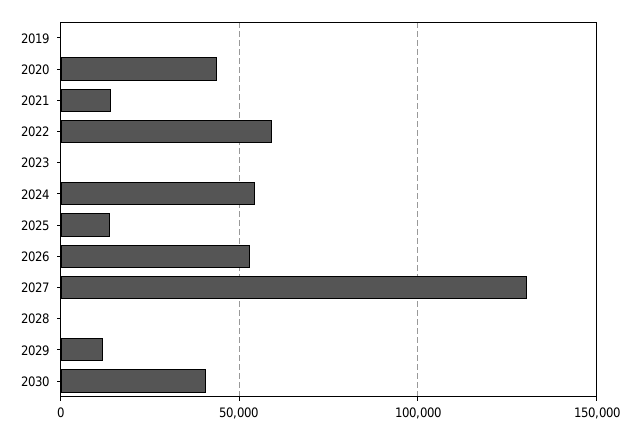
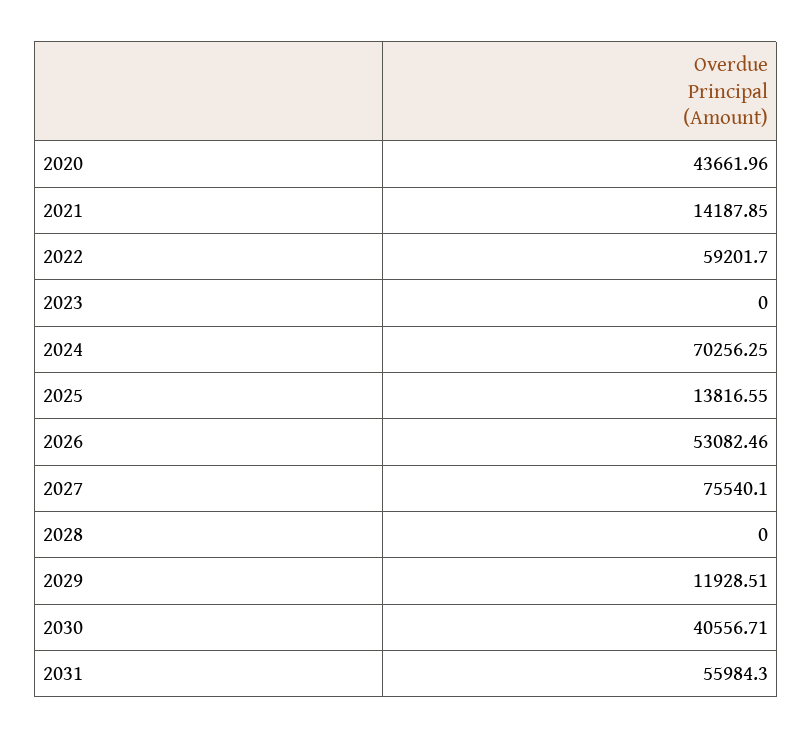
2019: 0 -> none
2024: 55000 -> 70256.25
2027: 130000 -> 75540.1
2031: none -> 55984.3

